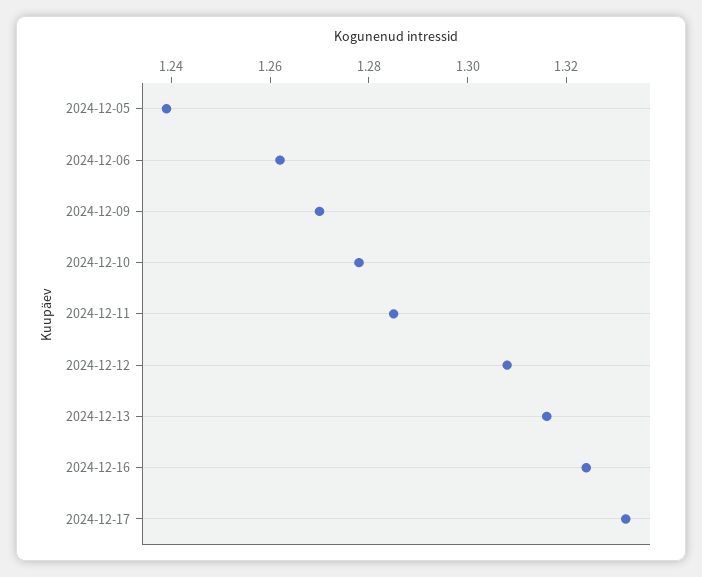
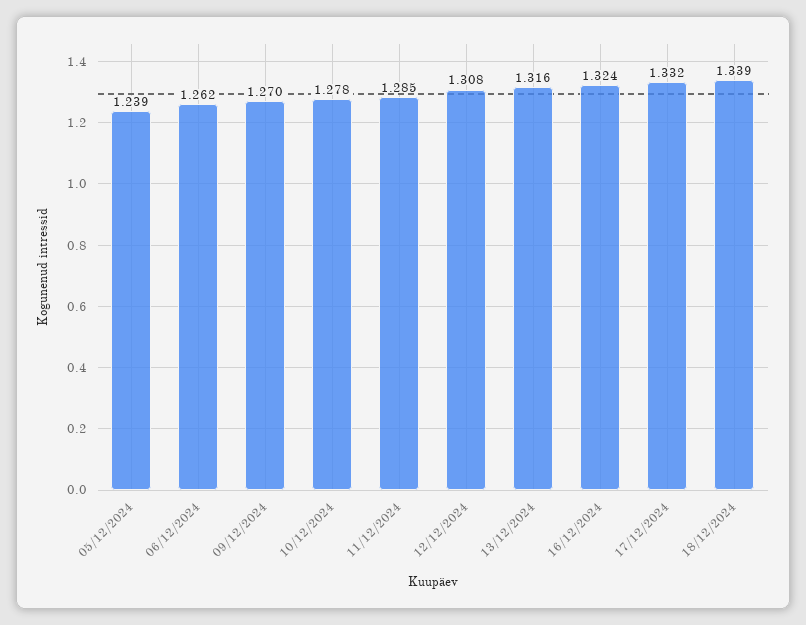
18/12/2024: none -> 1.339

